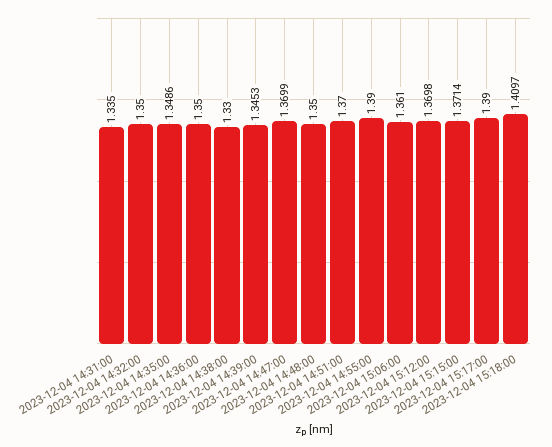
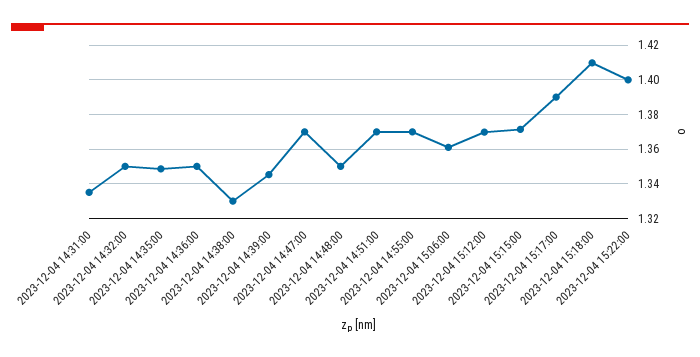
2023-12-04 14:55:00: 1.39 -> 1.37
2023-12-04 15:22:00: none -> 1.4

